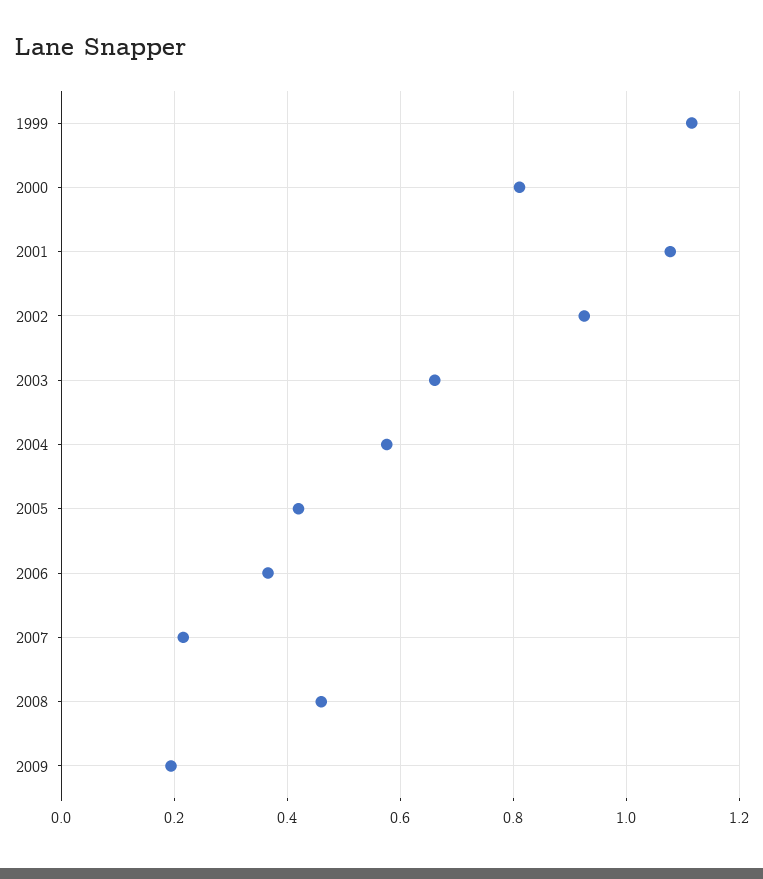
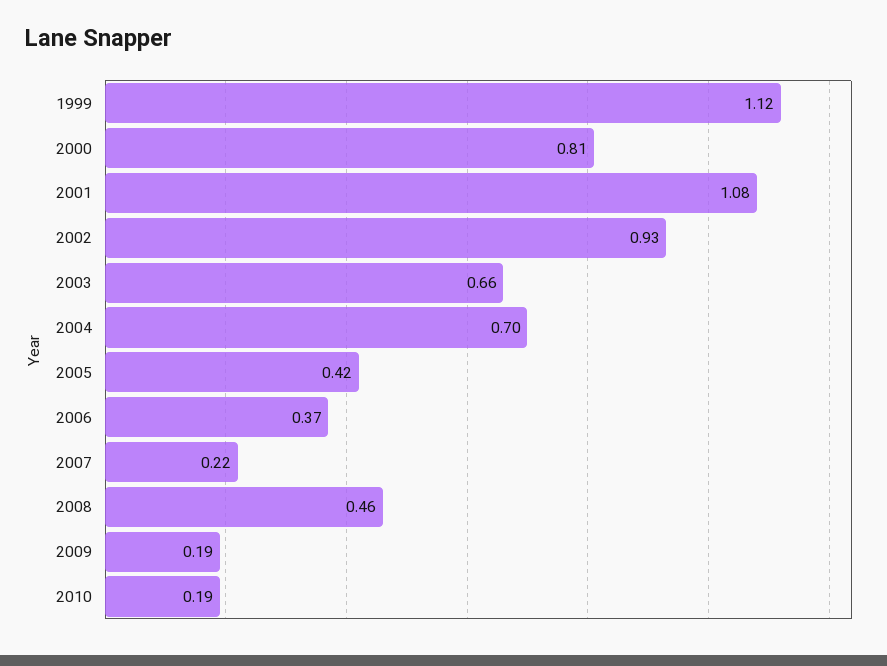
2004: 0.58 -> 0.7
2010: none -> 0.19

